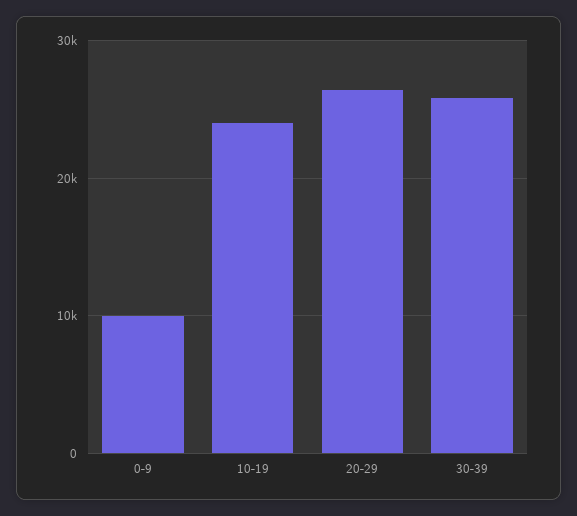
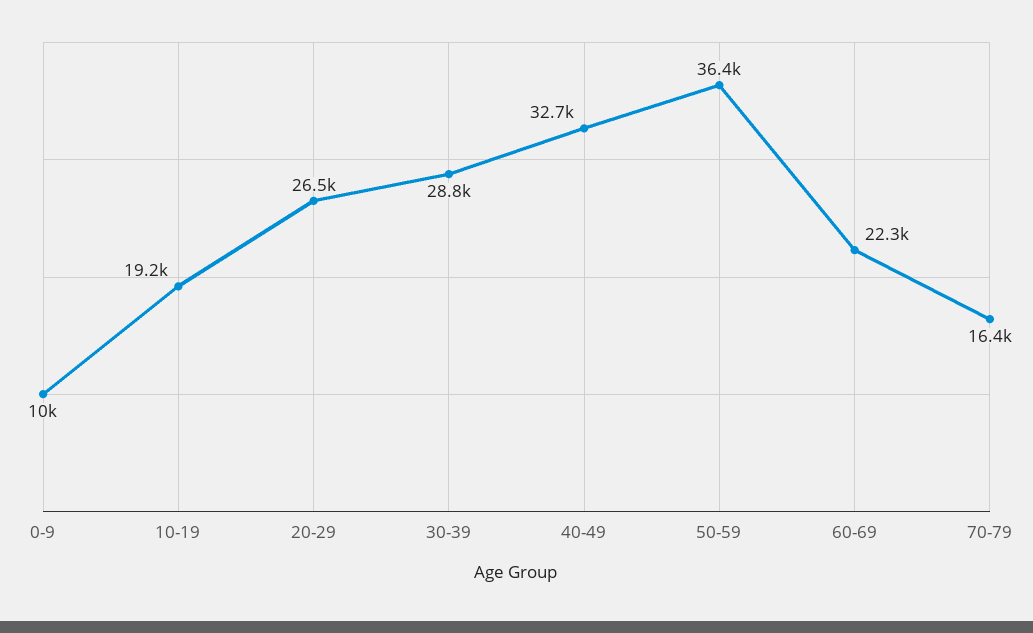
10-19: 24000 -> 19200
30-39: 26000 -> 28800
40-49: none -> 32700
50-59: none -> 36400
60-69: none -> 22300
70-79: none -> 16400

